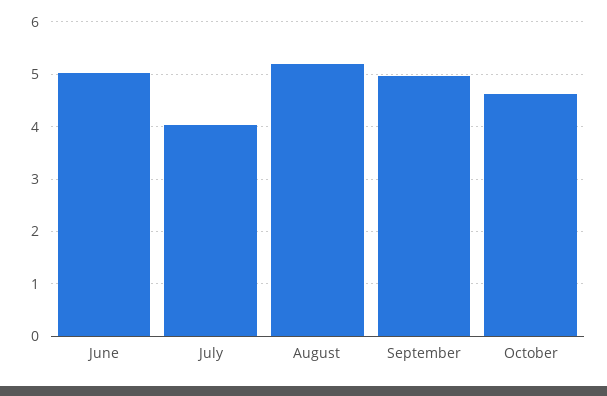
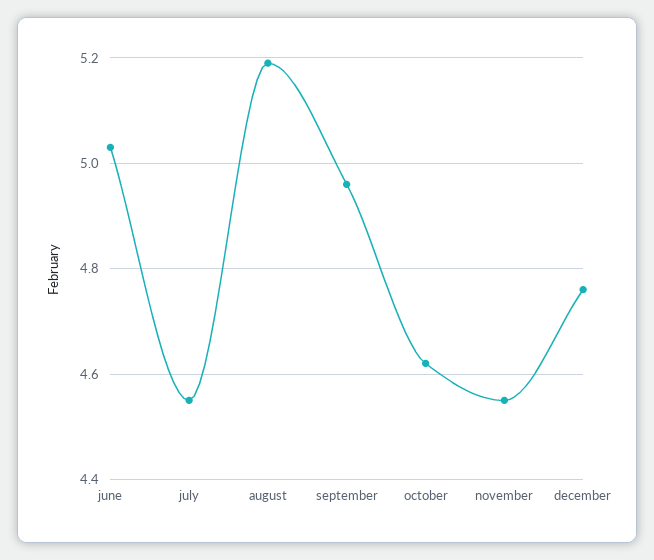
July: 4 -> 4.55
november: none -> 4.55
december: none -> 4.75

